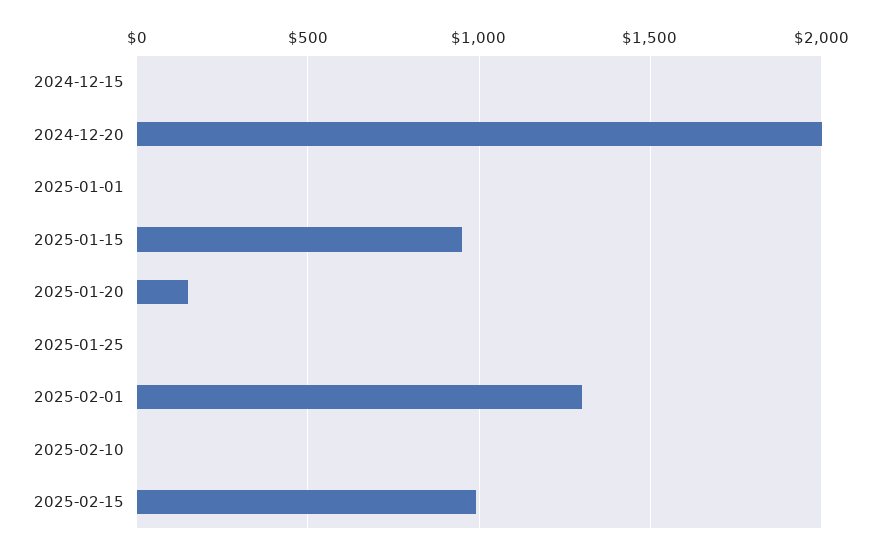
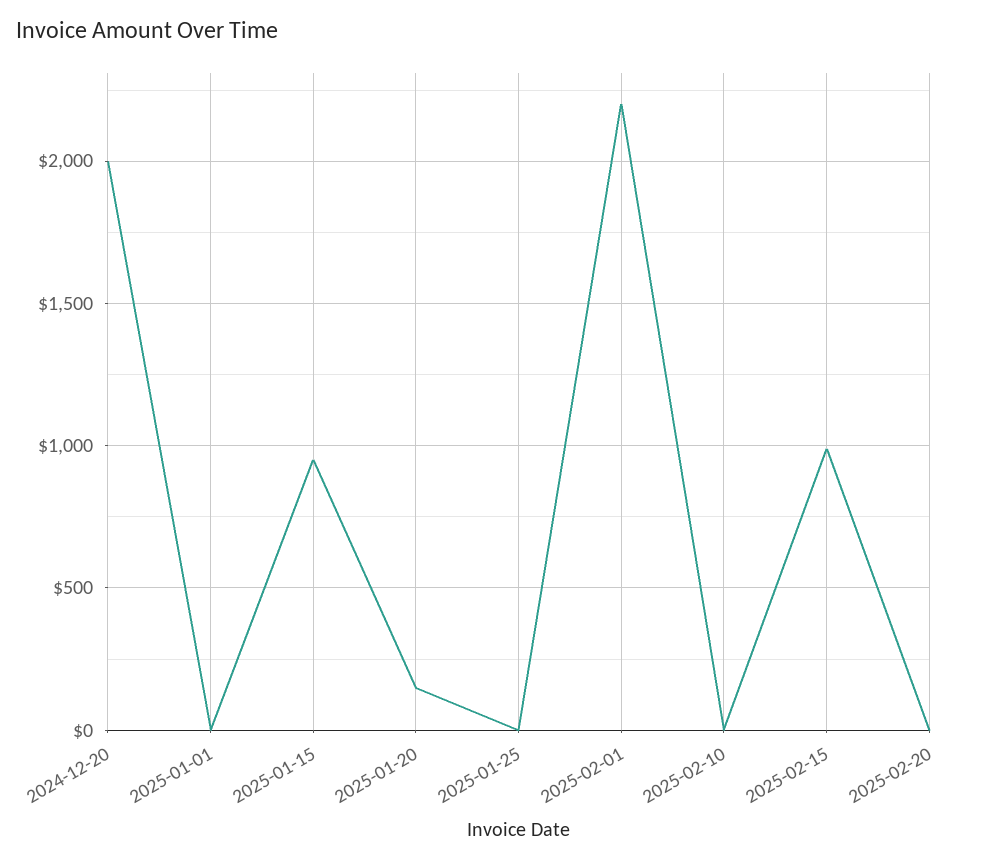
2024-12-15: 0 -> none
2025-02-01: 1300 -> 2200
2025-02-20: none -> 0

